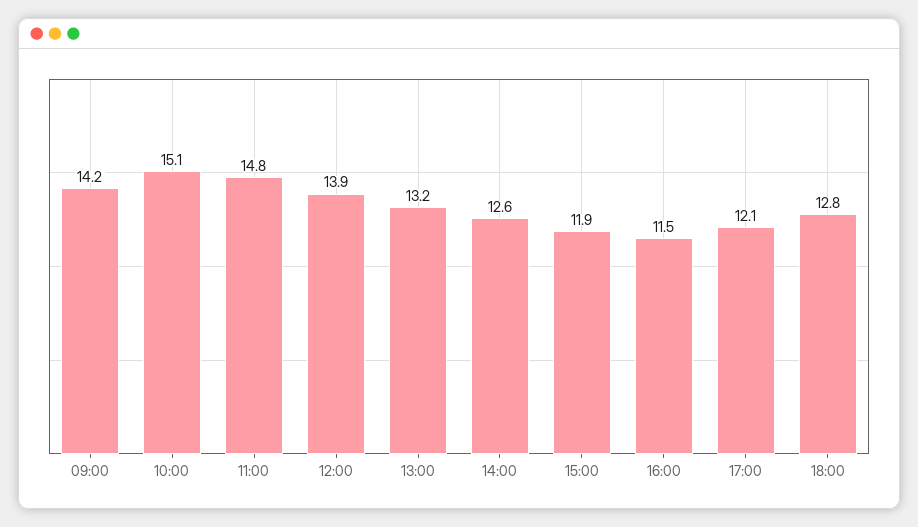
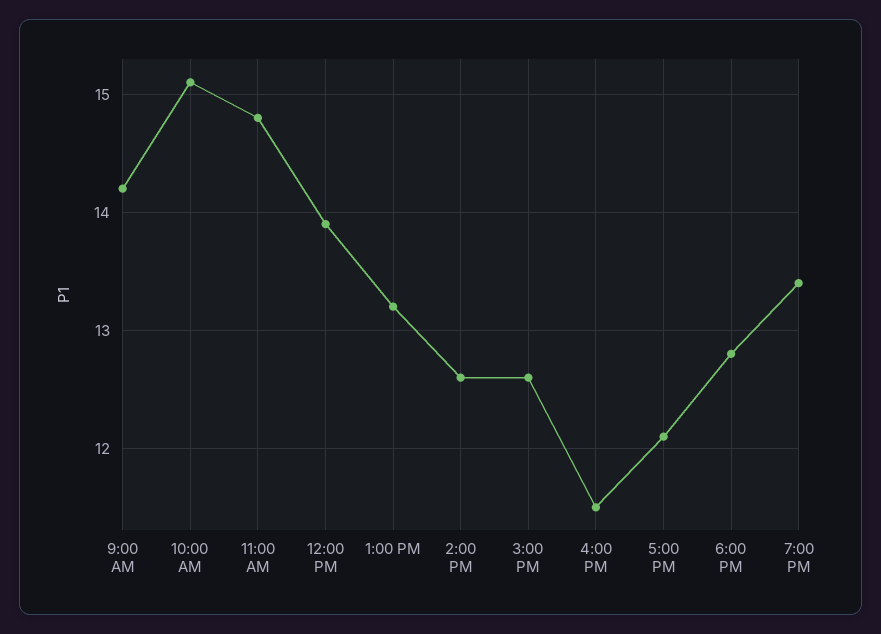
15:00: 11.9 -> 12.6
7:00 PM: none -> 13.4

